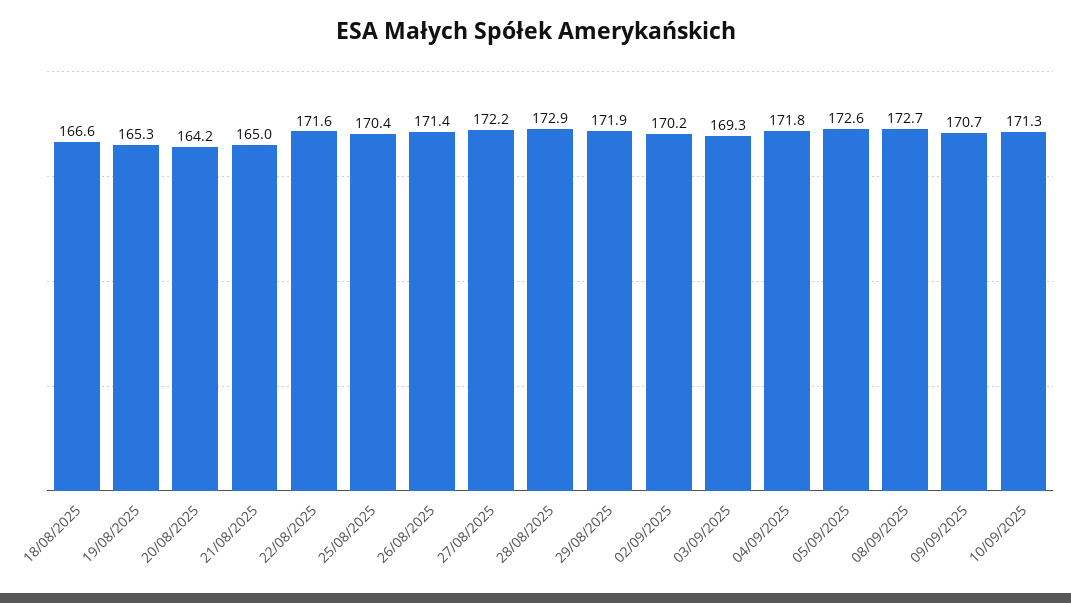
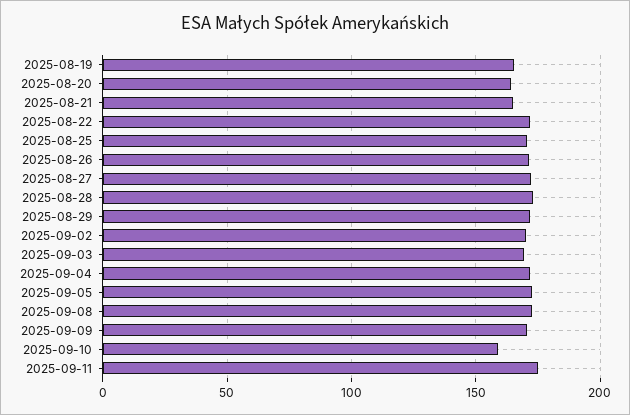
18/08/2025: 166.6 -> none
10/09/2025: 171.3 -> 160
2025-09-11: none -> 175

